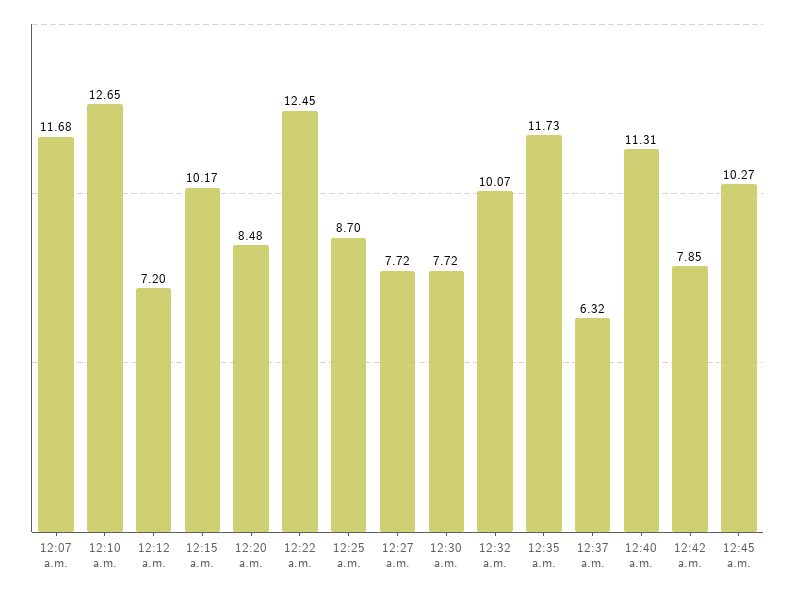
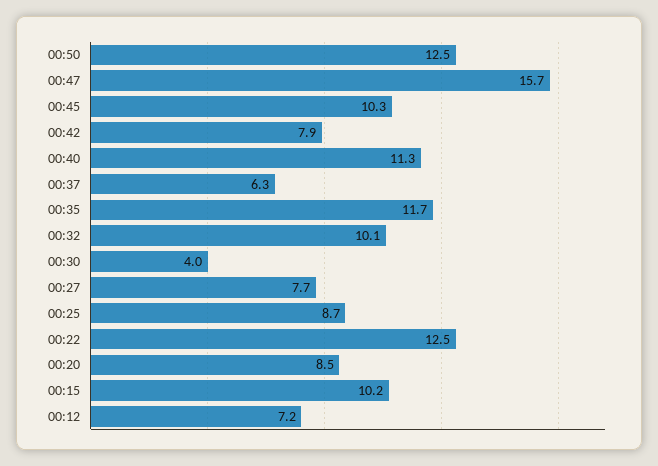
12:07 a.m.: 11.68 -> none
12:10 a.m.: 12.65 -> none
12:30 a.m.: 7.72 -> 4
00:50: none -> 12.5
00:47: none -> 15.7

